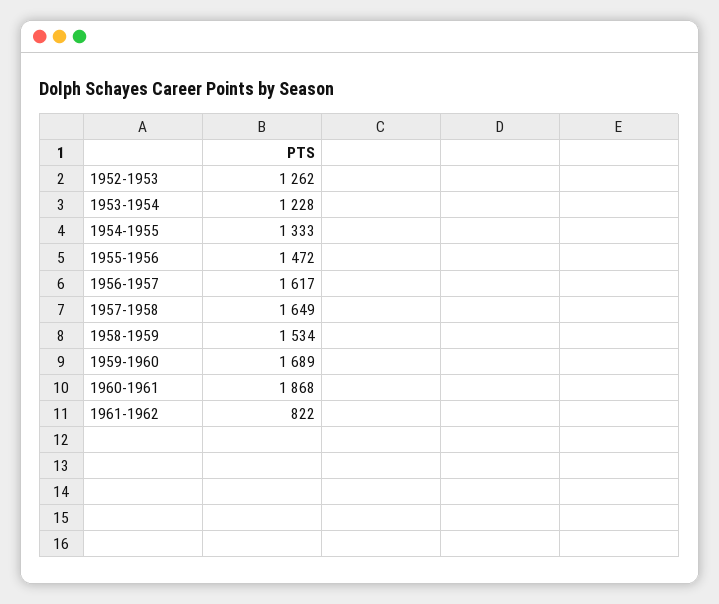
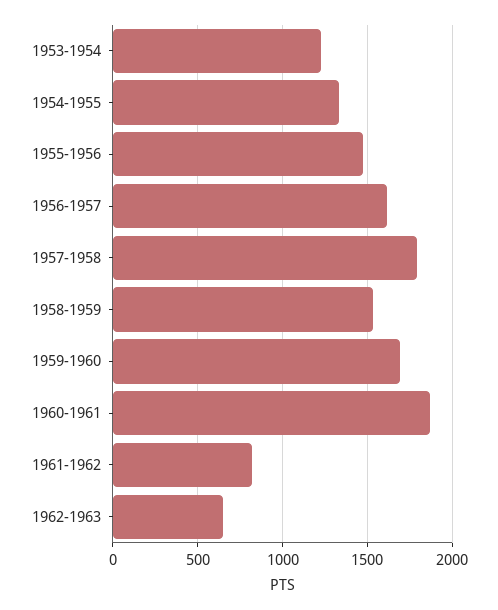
1952-1953: 1262 -> none
1957-1958: 1649 -> 1800
1962-1963: none -> 650

